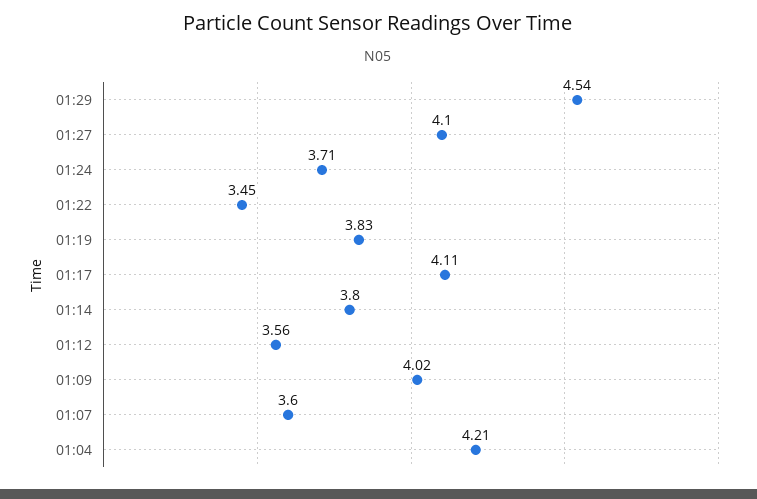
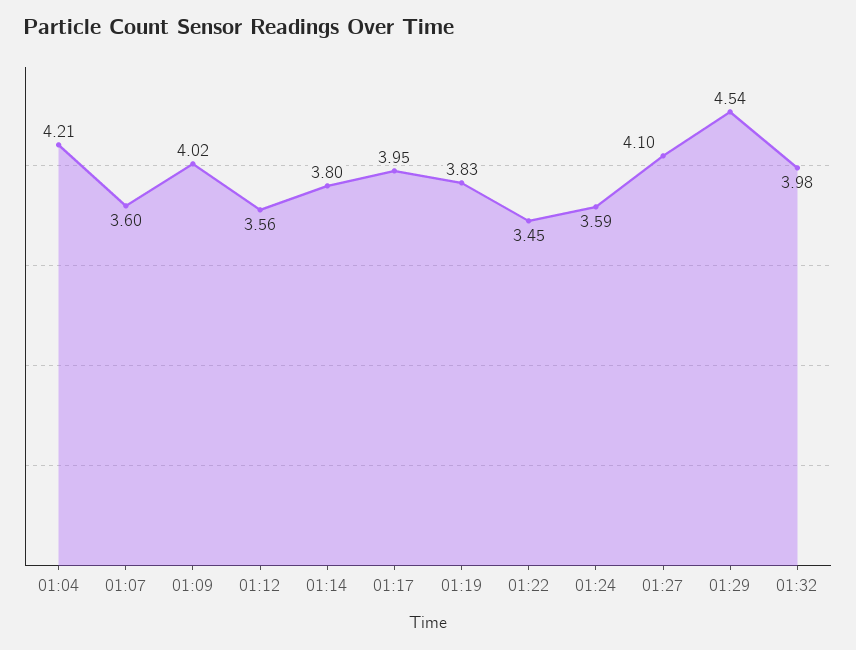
01:24: 3.71 -> 3.59
01:17: 4.11 -> 3.95
01:32: none -> 3.98

